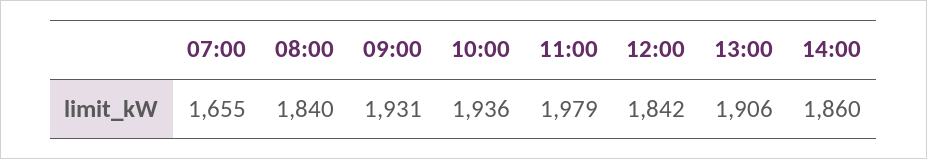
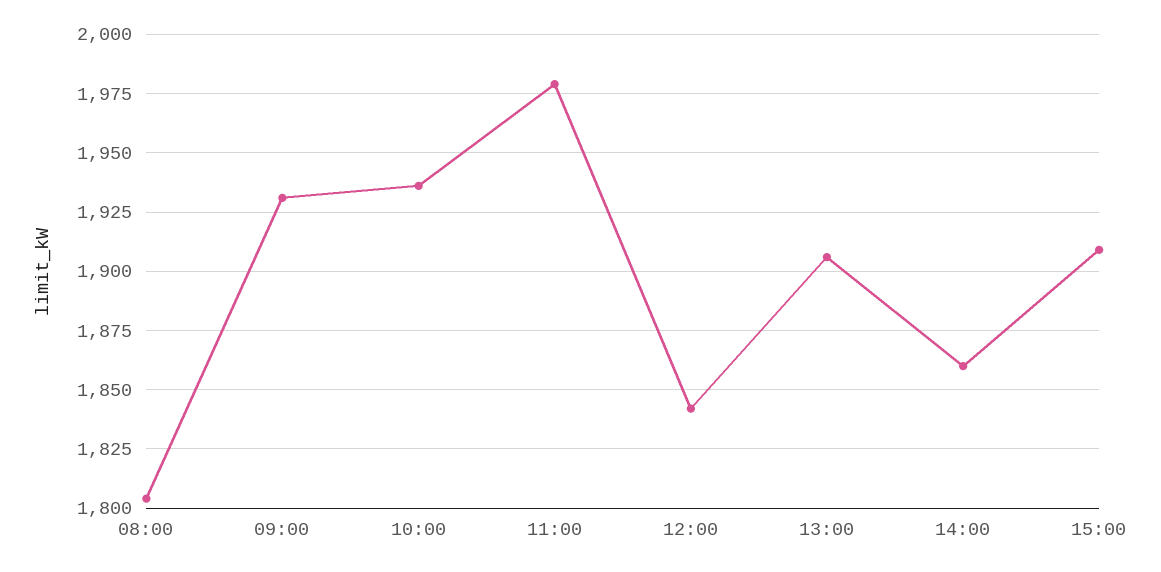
07:00: 1655 -> none
08:00: 1840 -> 1805
15:00: none -> 1910

